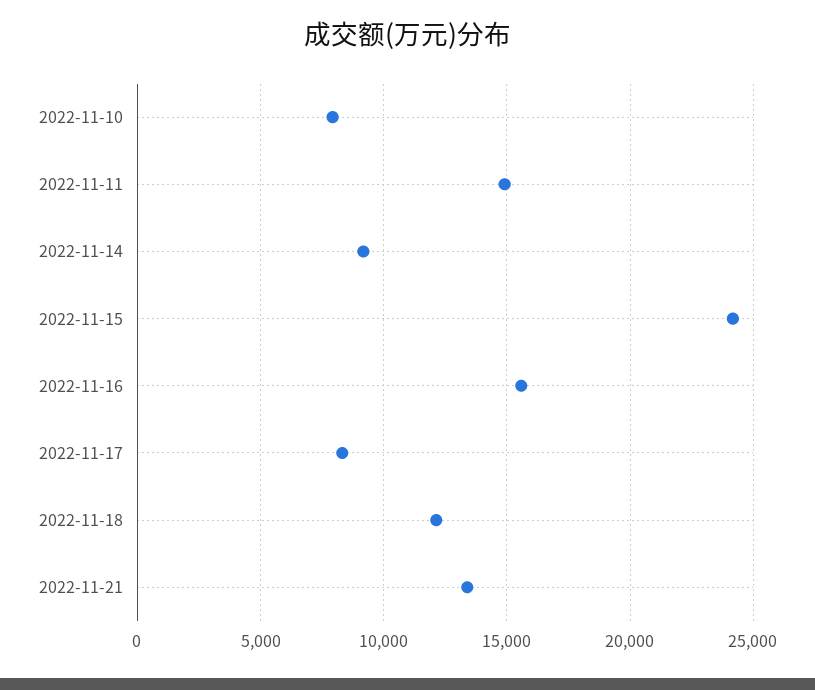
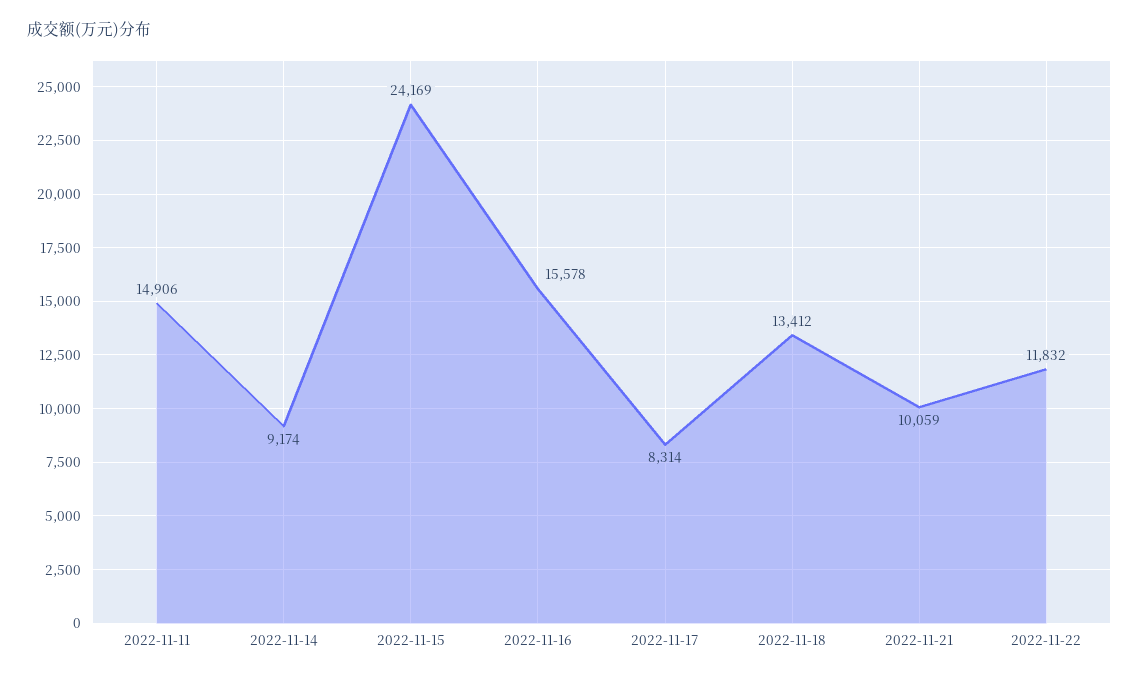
2022-11-10: 8000 -> none
2022-11-18: 12000 -> 13412
2022-11-21: 13500 -> 10059
2022-11-22: none -> 11832

